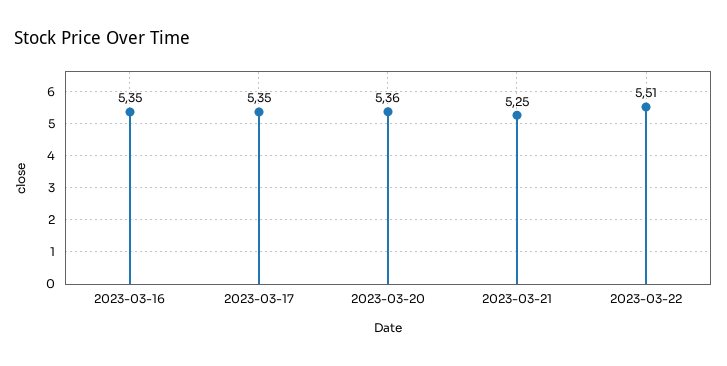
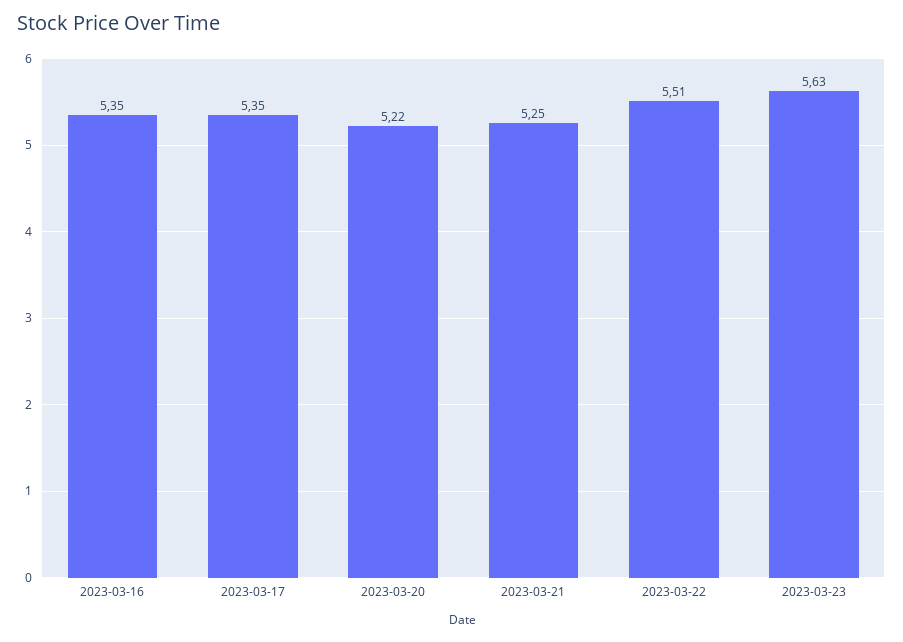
2023-03-20: 5.36 -> 5.22
2023-03-23: none -> 5.63

